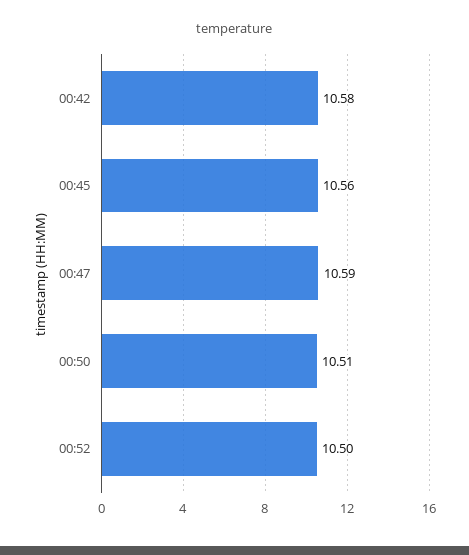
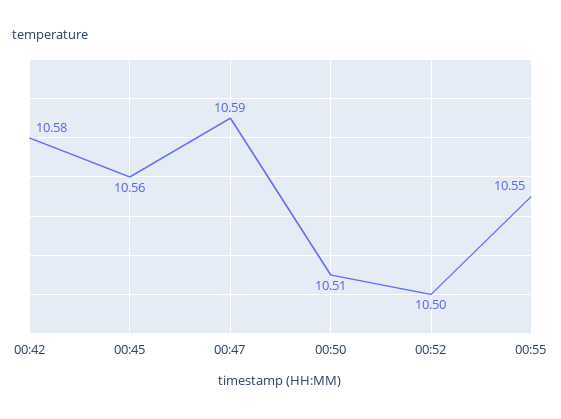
00:55: none -> 10.55

